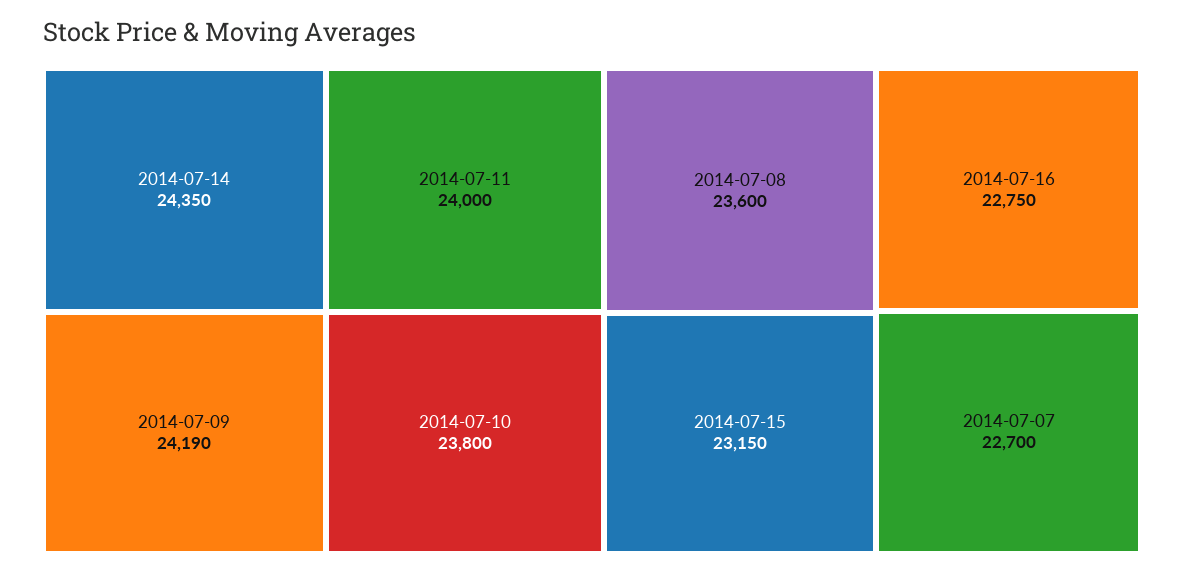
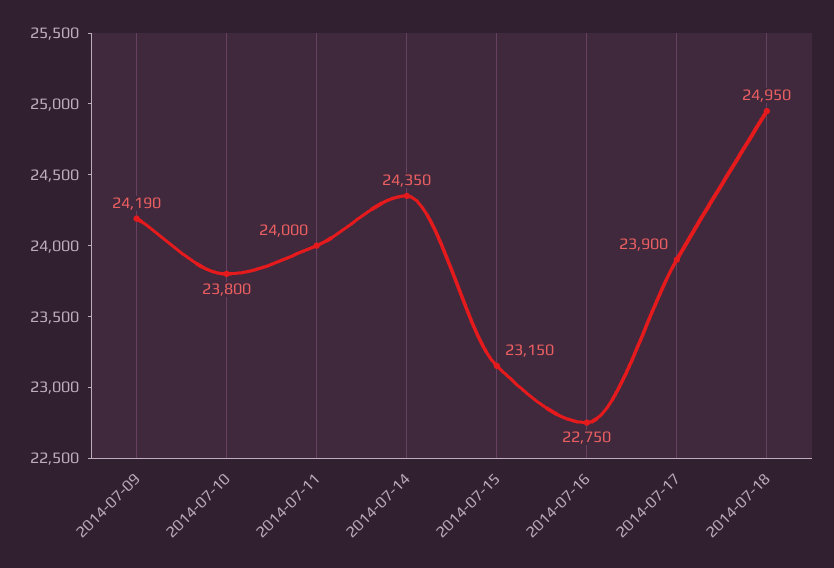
2014-07-08: 23600 -> none
2014-07-07: 22700 -> none
2014-07-17: none -> 23900
2014-07-18: none -> 24950

